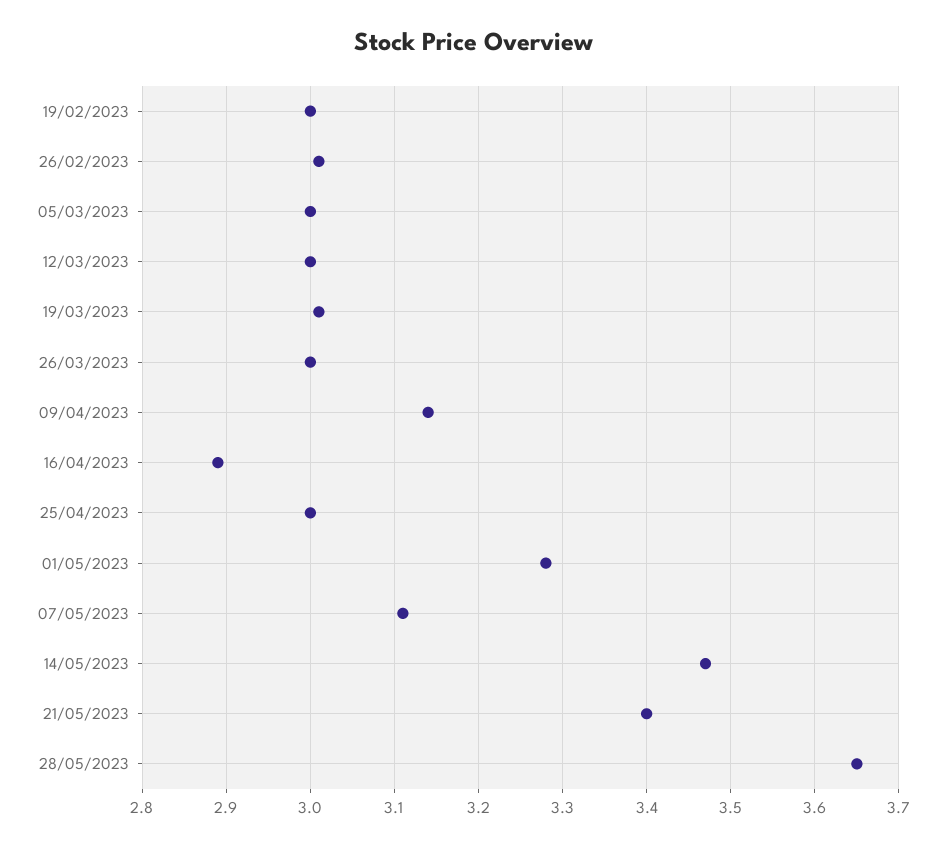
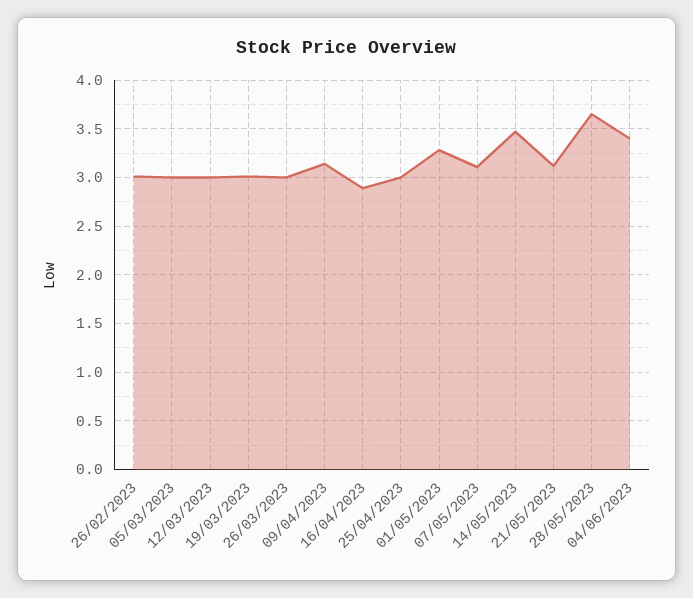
19/02/2023: 3 -> none
21/05/2023: 3.4 -> 3.1
04/06/2023: none -> 3.4

